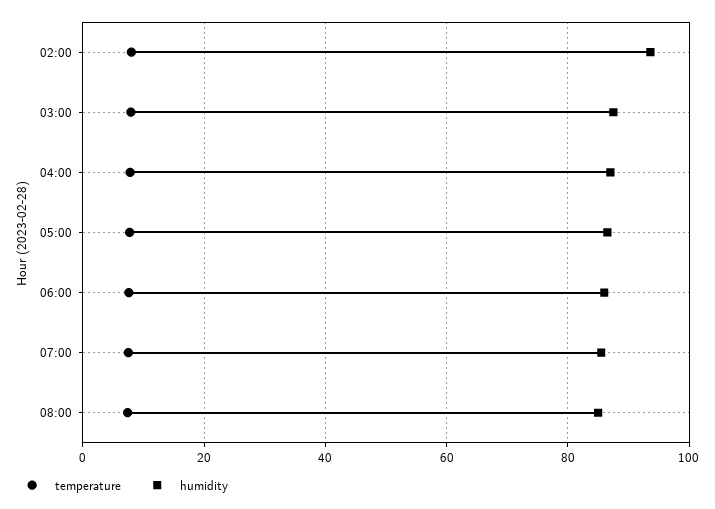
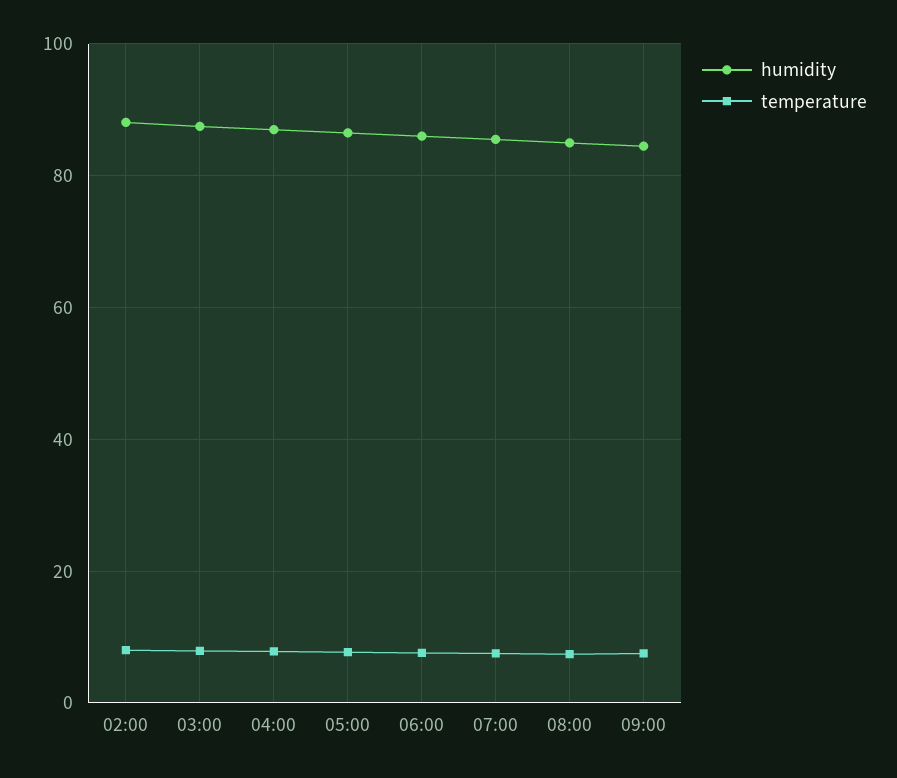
humidity, 02:00: 94 -> 88
humidity, 09:00: none -> 84
temperature, 09:00: none -> 8

